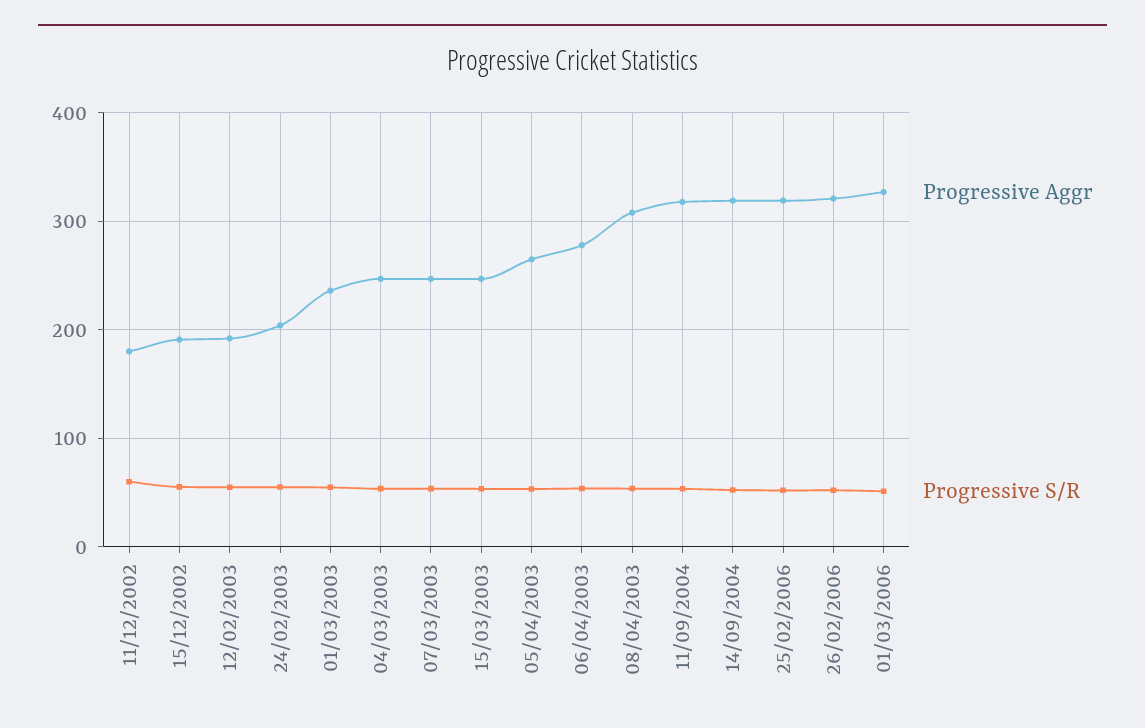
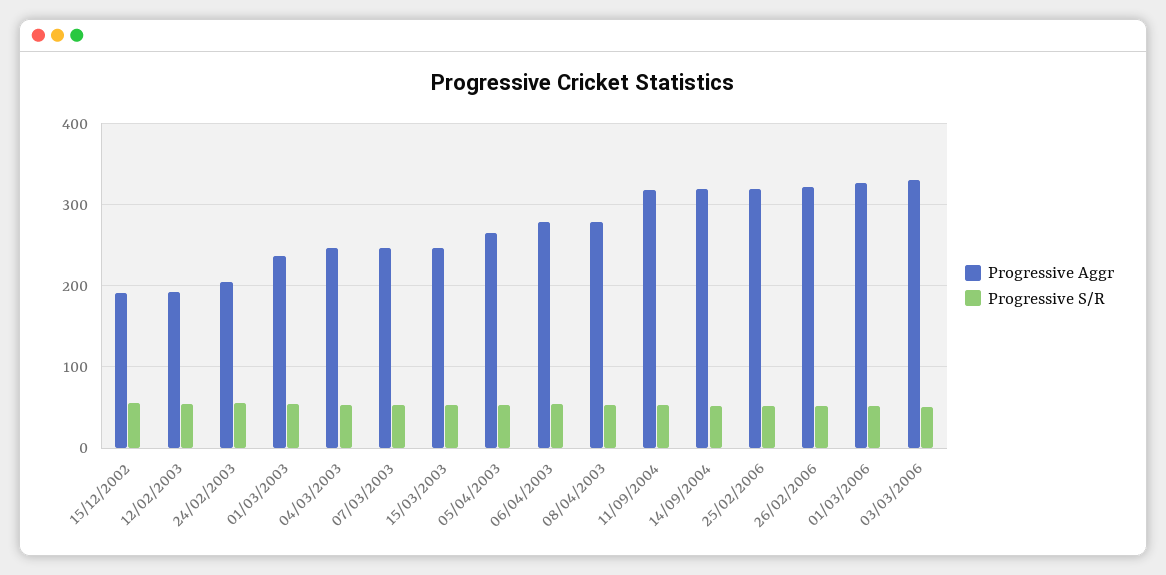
Progressive Aggr, 11/12/2002: 180 -> none
Progressive S/R, 11/12/2002: 60 -> none
Progressive Aggr, 08/04/2003: 310 -> 280
Progressive Aggr, 03/03/2006: none -> 330
Progressive S/R, 03/03/2006: none -> 50

